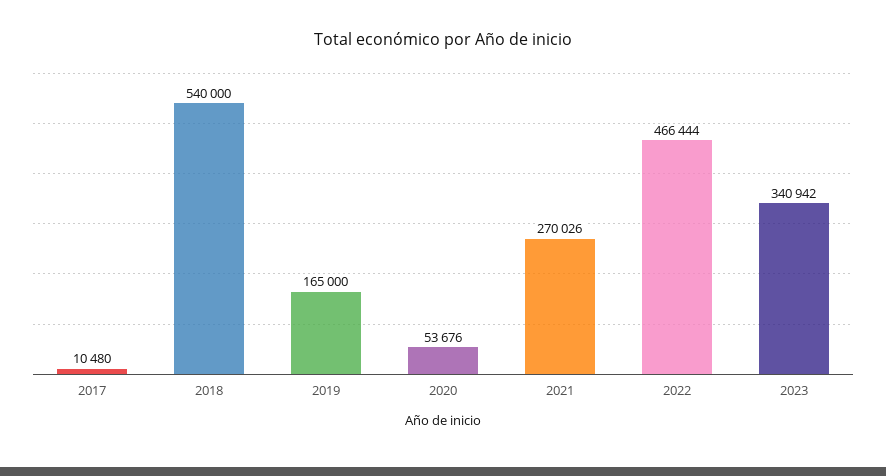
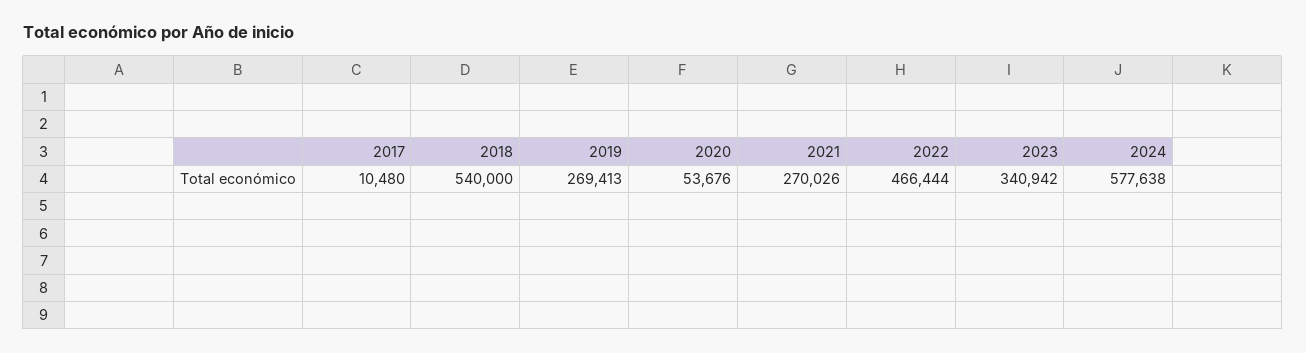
2019: 165000 -> 269413
2024: none -> 577638

